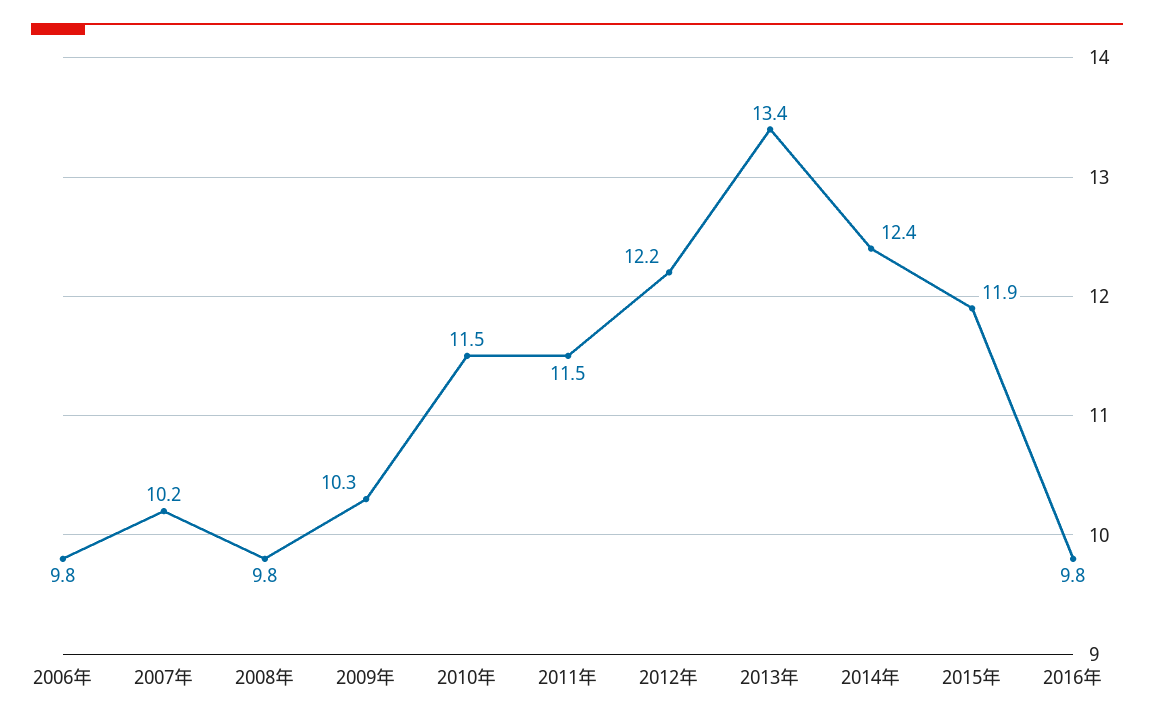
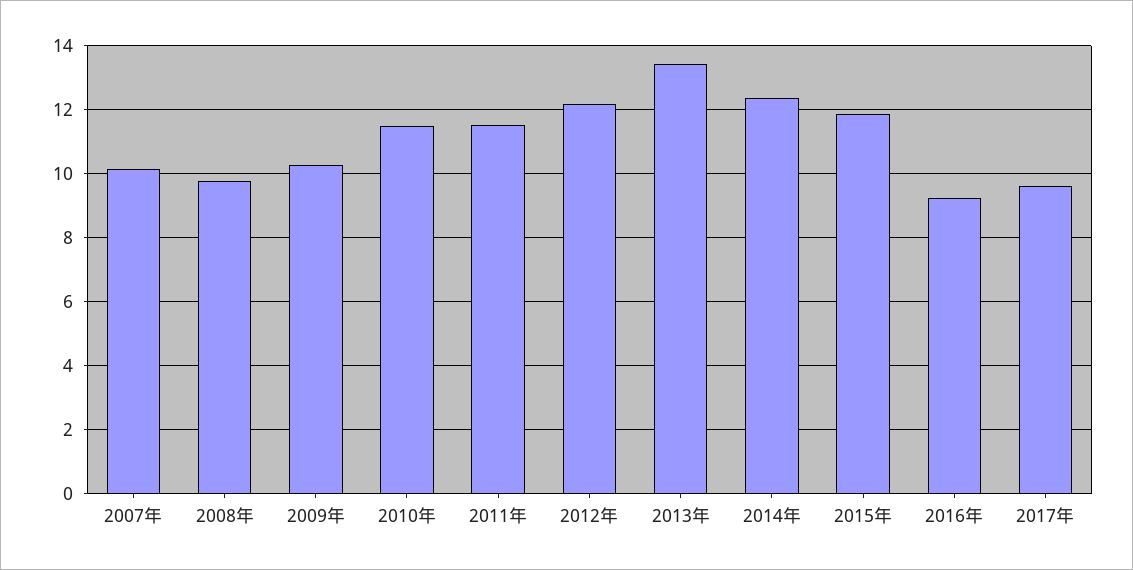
2006年: 9.8 -> none
2016年: 9.8 -> 9.2
2017年: none -> 9.6

